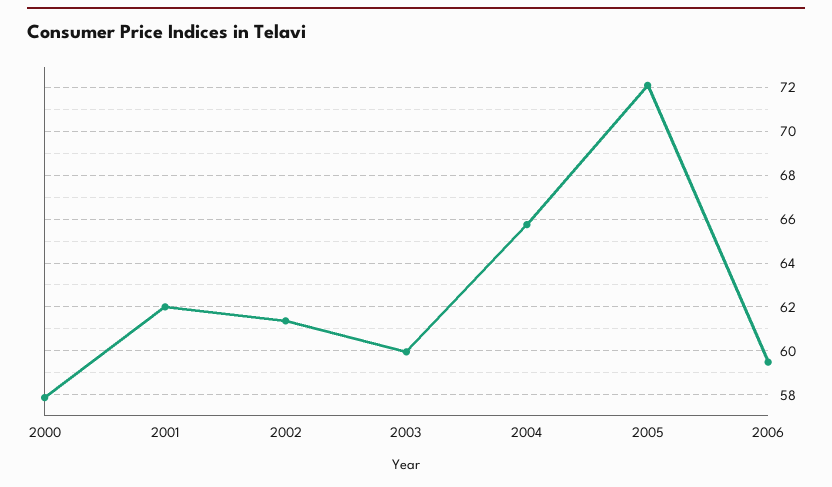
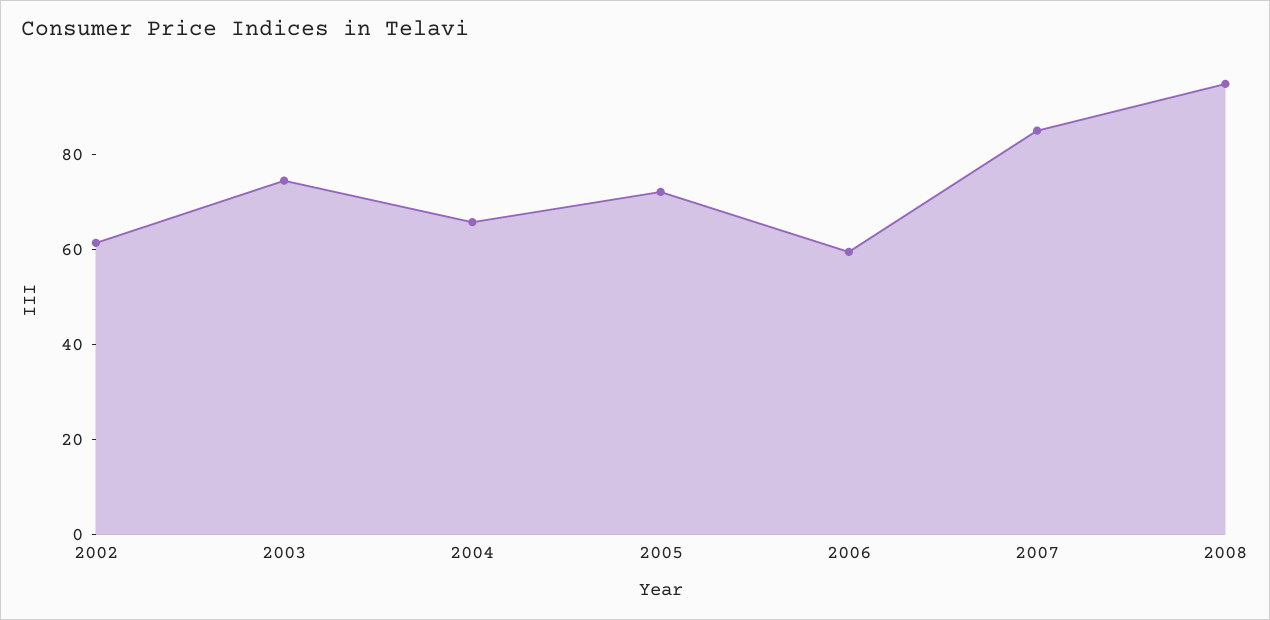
2000: 58 -> none
2001: 62 -> none
2003: 60 -> 75
2007: none -> 85
2008: none -> 95

